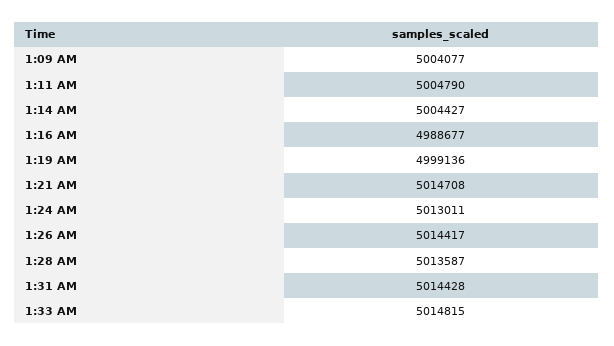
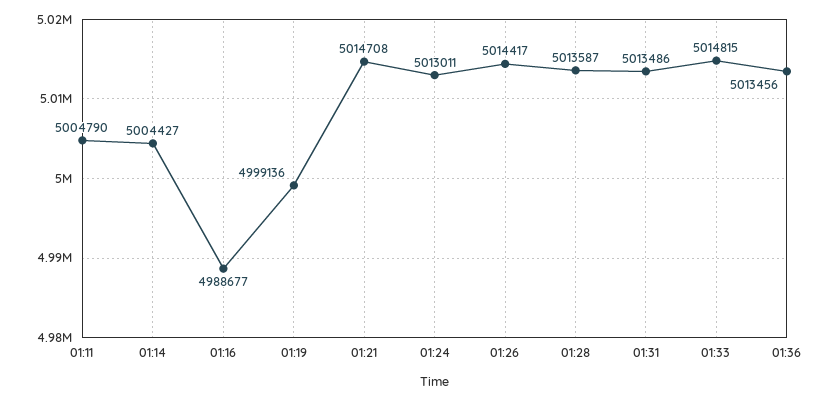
1:09 AM: 5004077 -> none
1:31 AM: 5014428 -> 5013486
01:36: none -> 5013456

